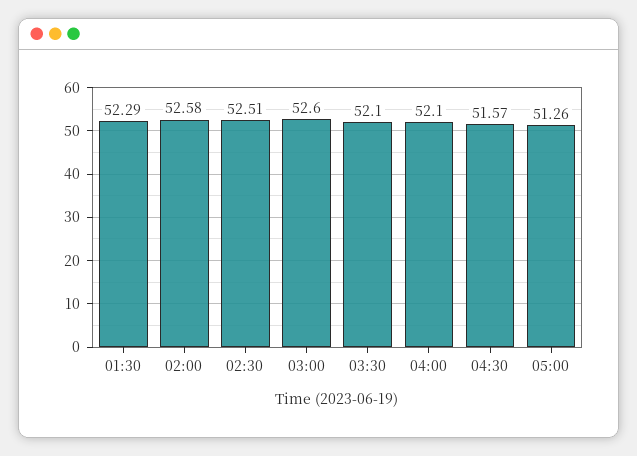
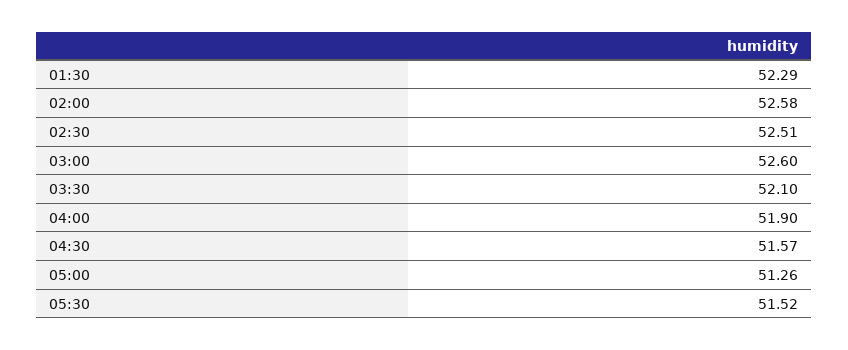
04:00: 52.1 -> 51.9
05:30: none -> 51.52

